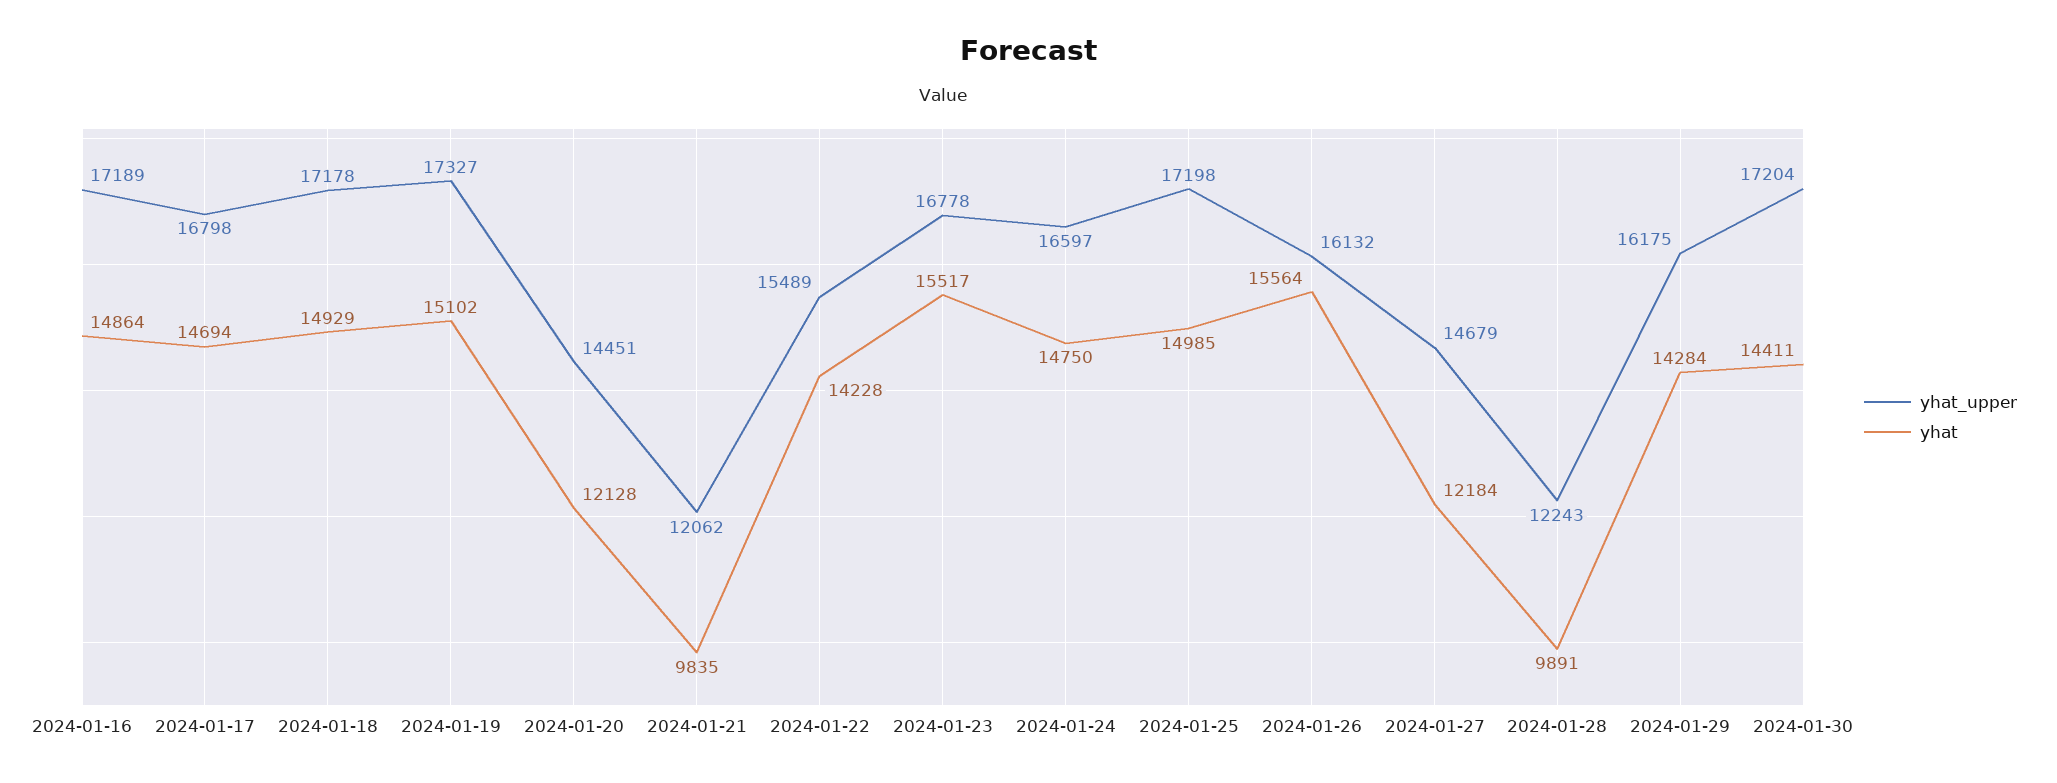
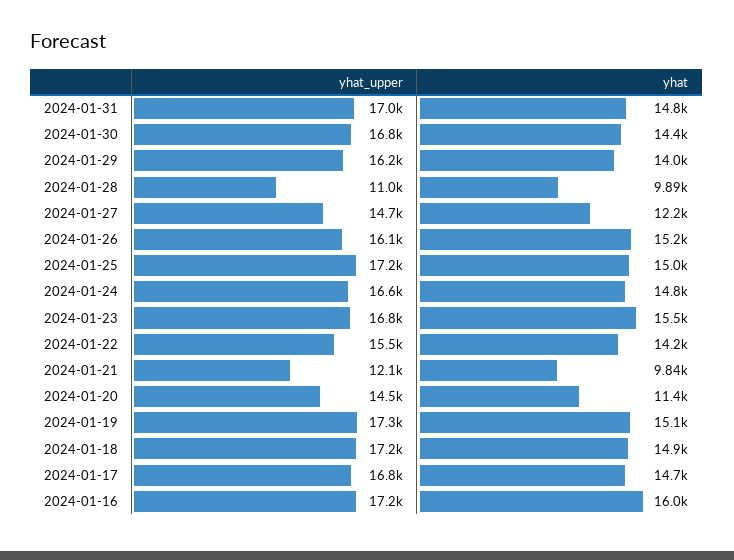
yhat, 2024-01-16: 14864 -> 16000
yhat, 2024-01-20: 12128 -> 11400
yhat, 2024-01-26: 15564 -> 15200
yhat_upper, 2024-01-28: 12243 -> 11000
yhat, 2024-01-29: 14284 -> 14000
yhat_upper, 2024-01-30: 17204 -> 16800
yhat_upper, 2024-01-31: none -> 17000
yhat, 2024-01-31: none -> 14800

